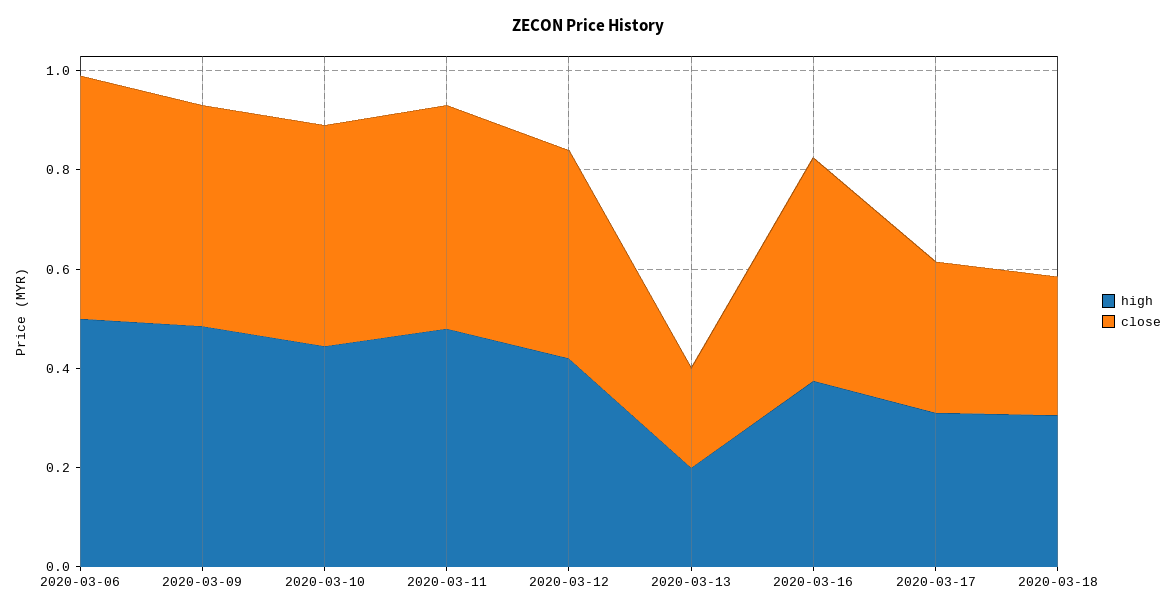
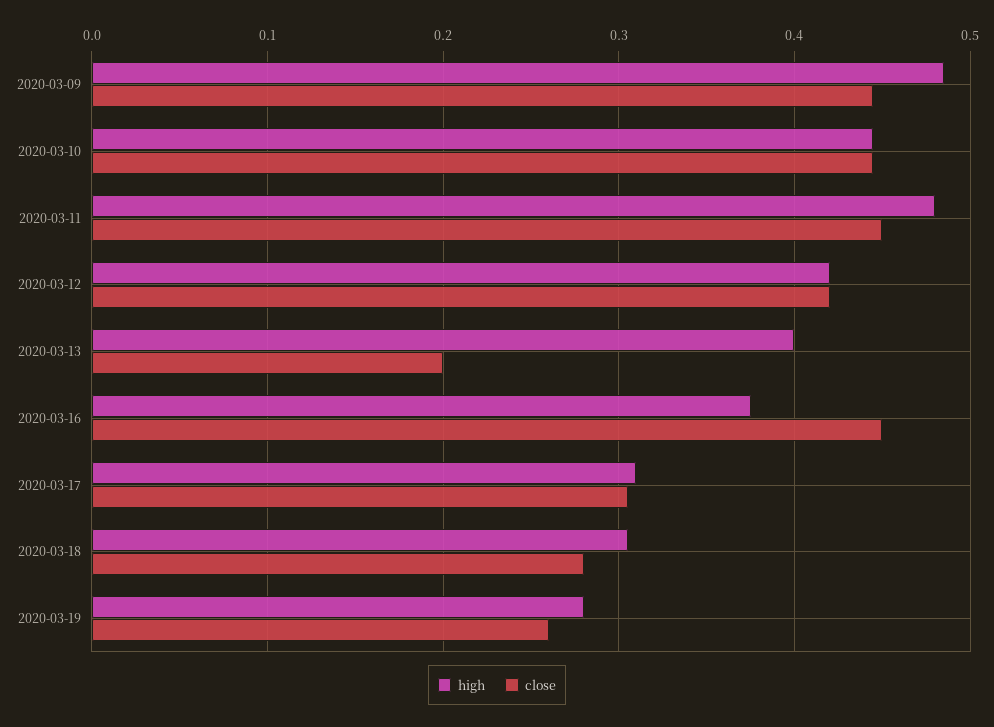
high, 2020-03-06: 0.5 -> none
close, 2020-03-06: 0.5 -> none
high, 2020-03-13: 0.2 -> 0.4
high, 2020-03-19: none -> 0.28
close, 2020-03-19: none -> 0.26

